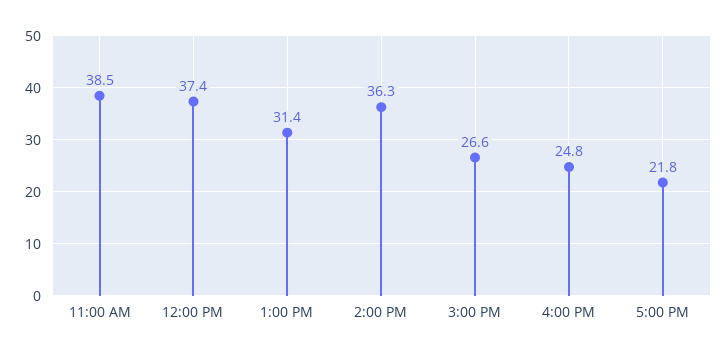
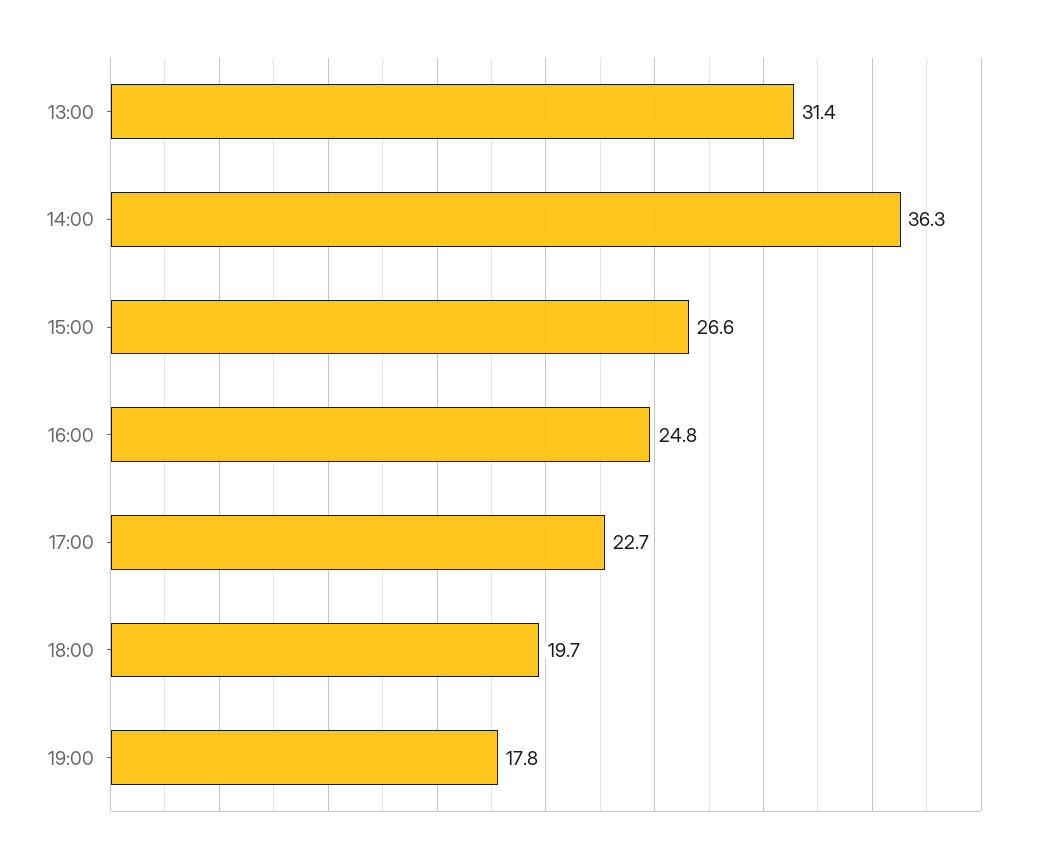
11:00 AM: 38.5 -> none
12:00 PM: 37.4 -> none
5:00 PM: 21.8 -> 22.7
18:00: none -> 19.7
19:00: none -> 17.8

